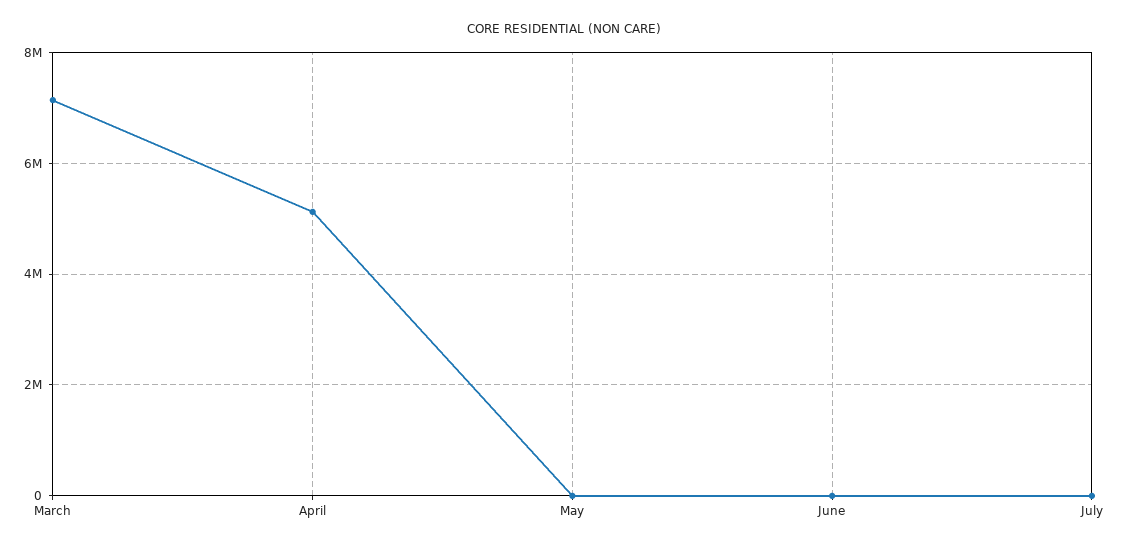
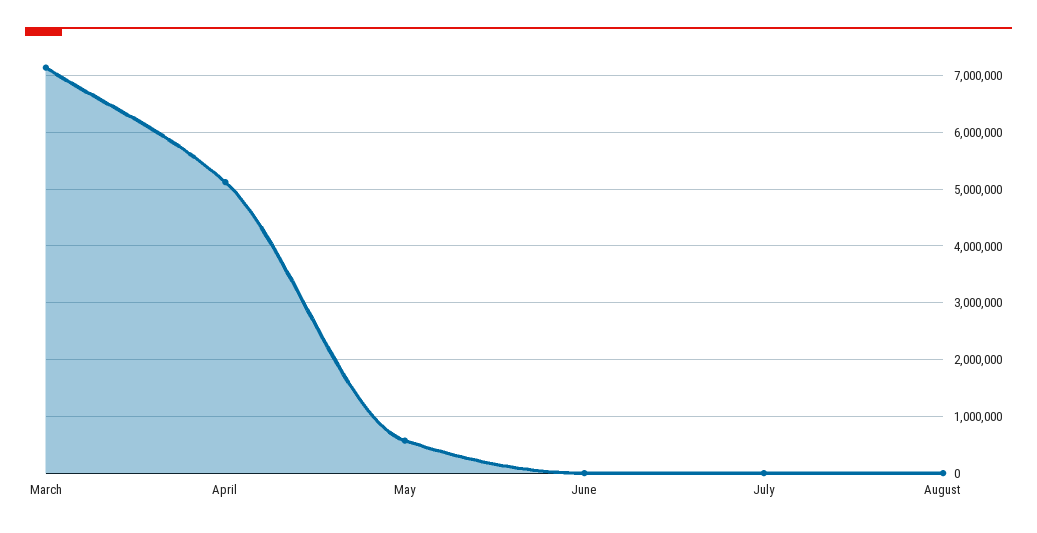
May: 0 -> 600000
August: none -> 0

